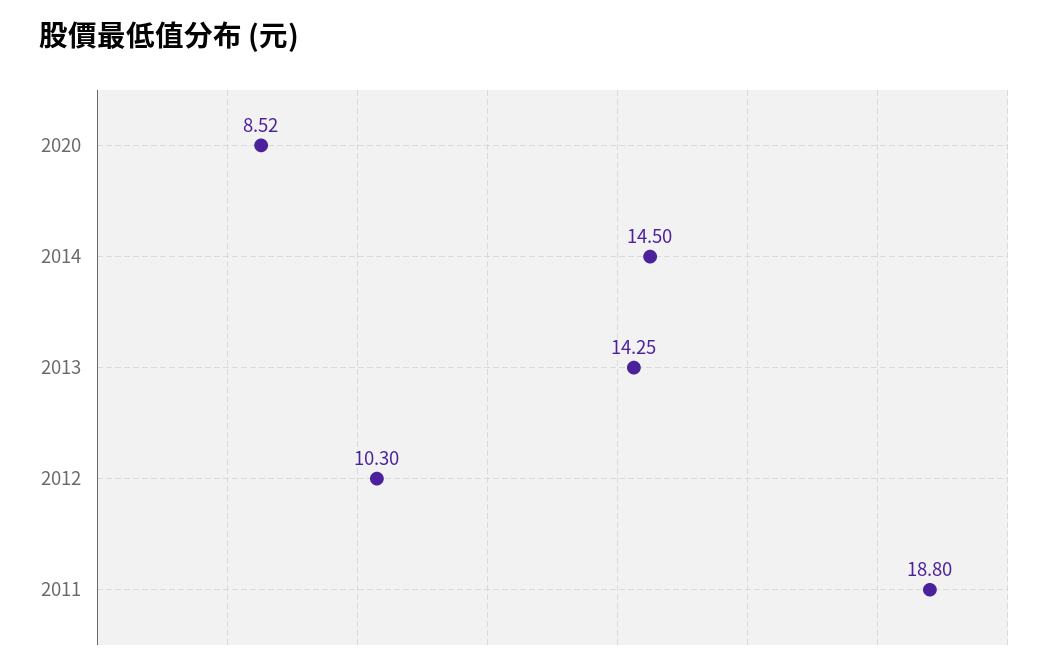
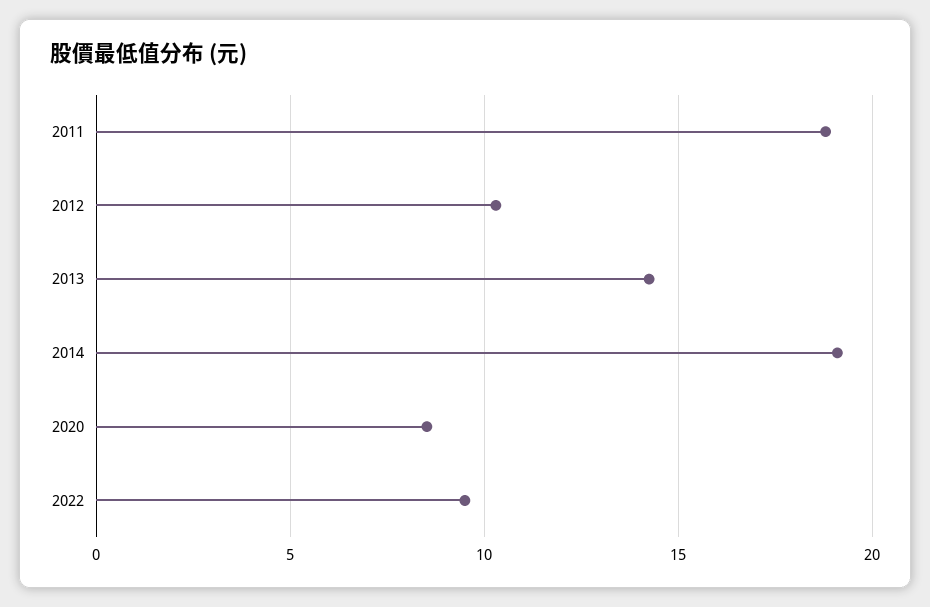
2014: 14.5 -> 19
2022: none -> 9.5

